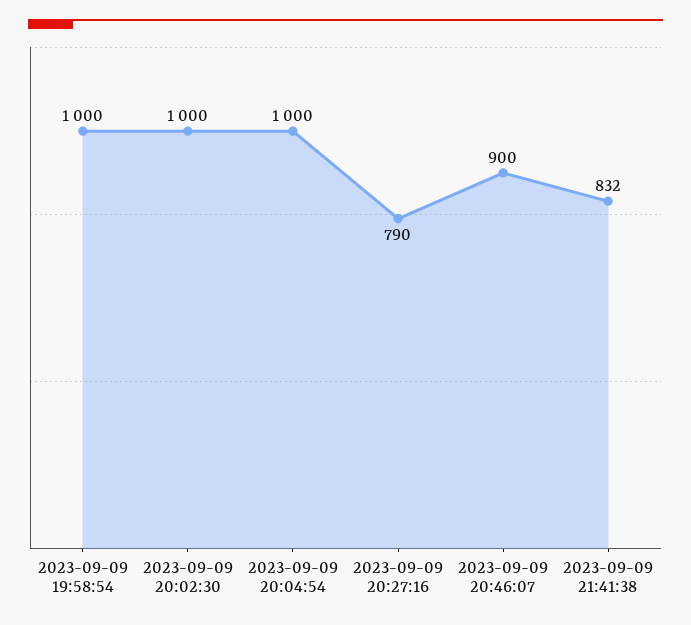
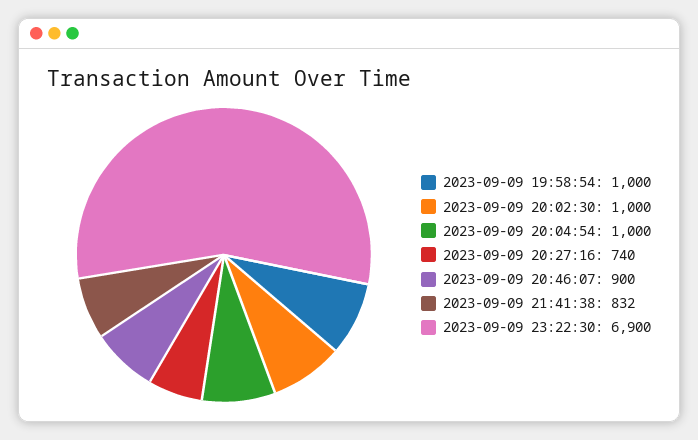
2023-09-09 20:27:16: 790 -> 740
2023-09-09 23:22:30: none -> 6900

